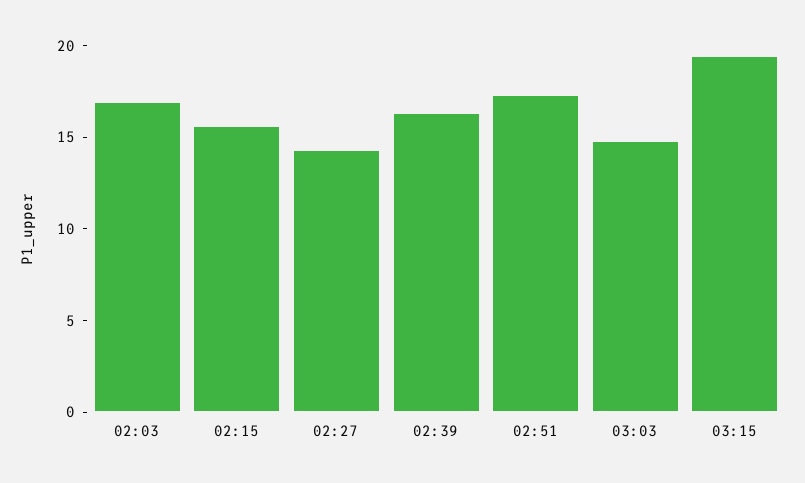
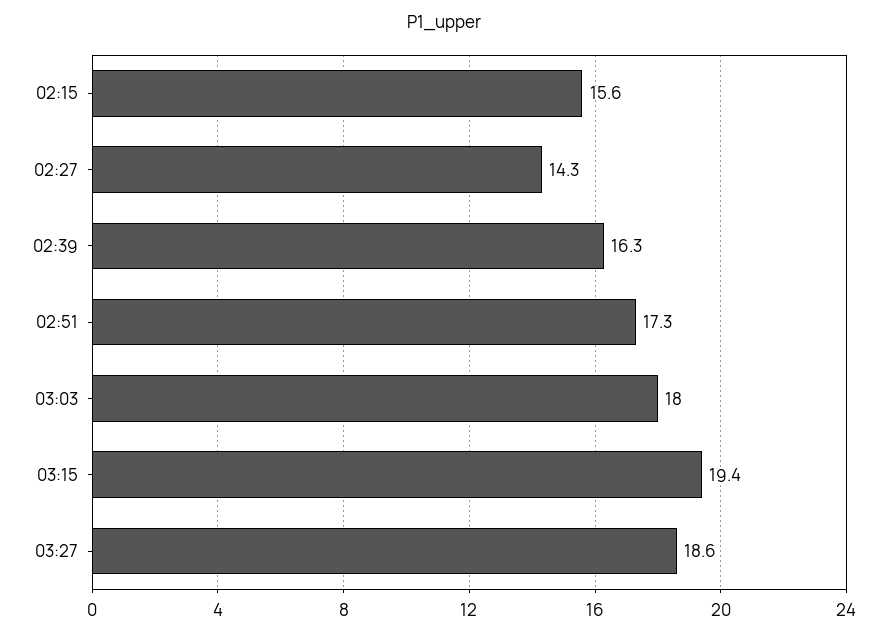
02:03: 17 -> none
03:03: 15 -> 18
03:27: none -> 18.6

